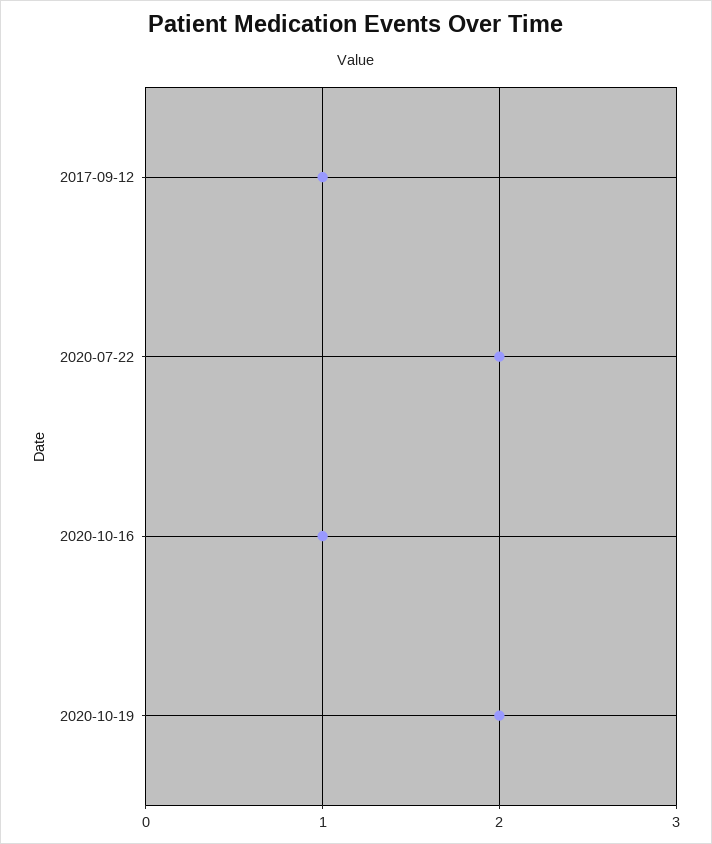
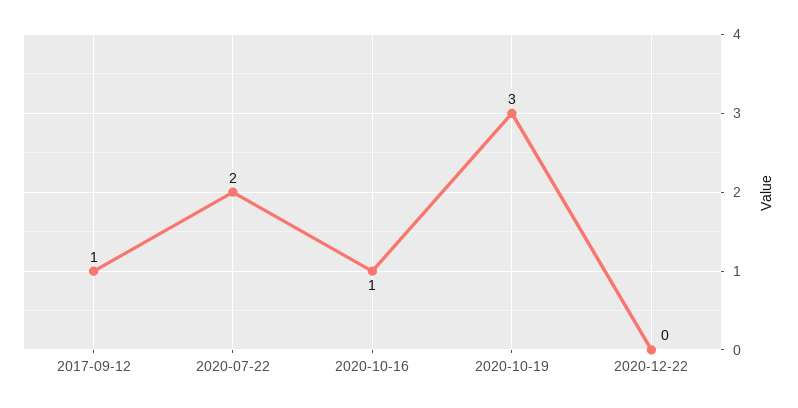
2020-10-19: 2 -> 3
2020-12-22: none -> 0

